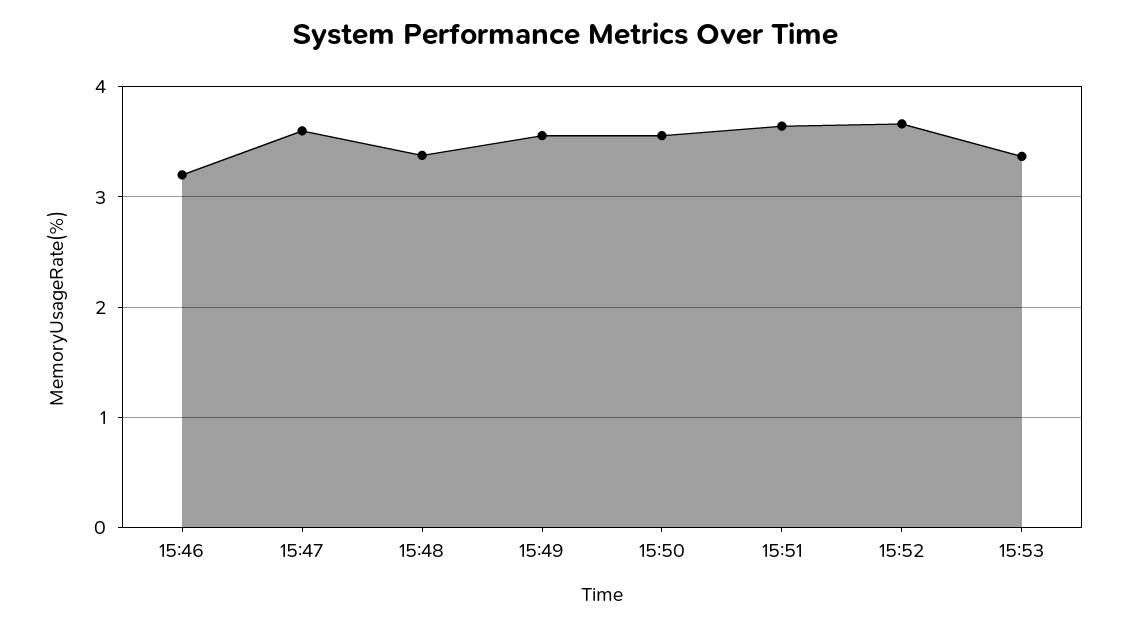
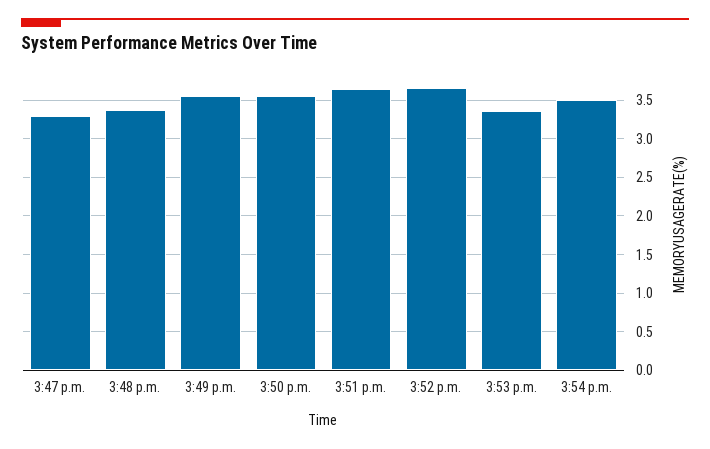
15:46: 3.2 -> none
15:47: 3.6 -> 3.3
3:54 p.m.: none -> 3.5

